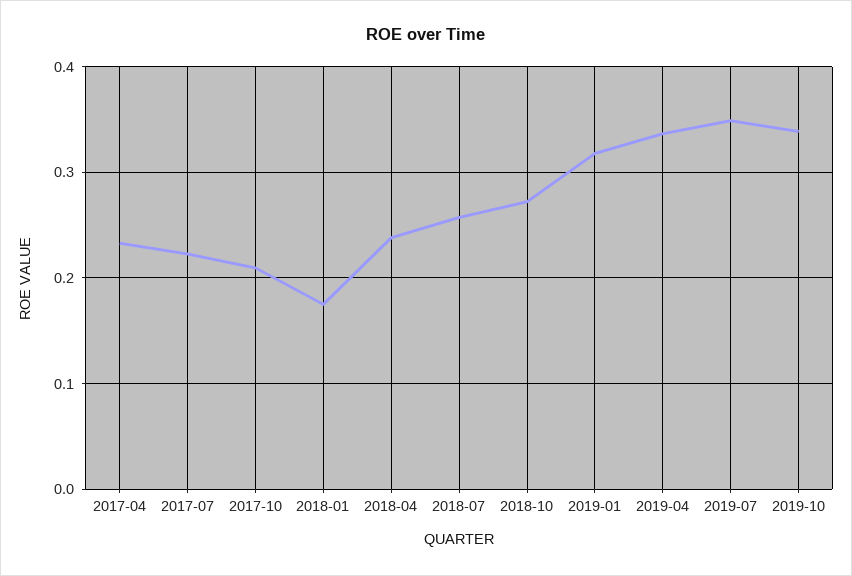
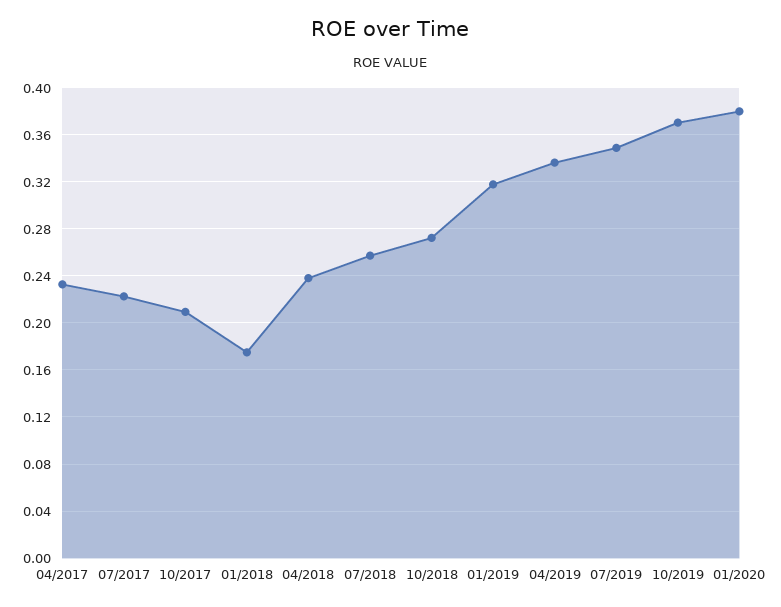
2019-10: 0.34 -> 0.37
01/2020: none -> 0.38

